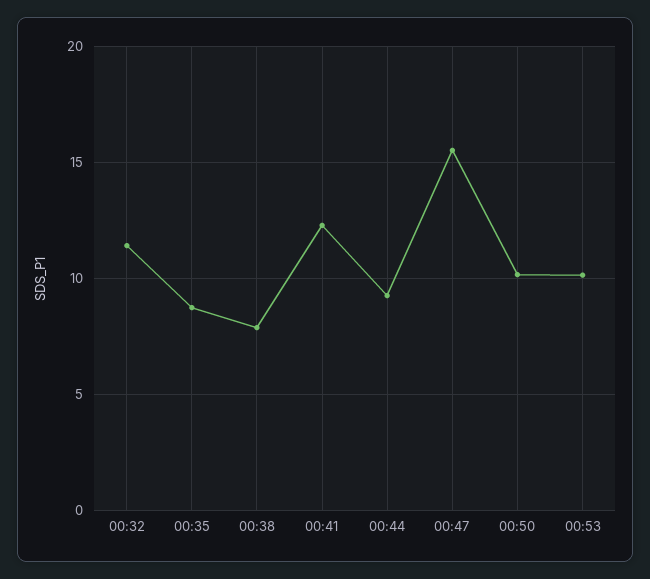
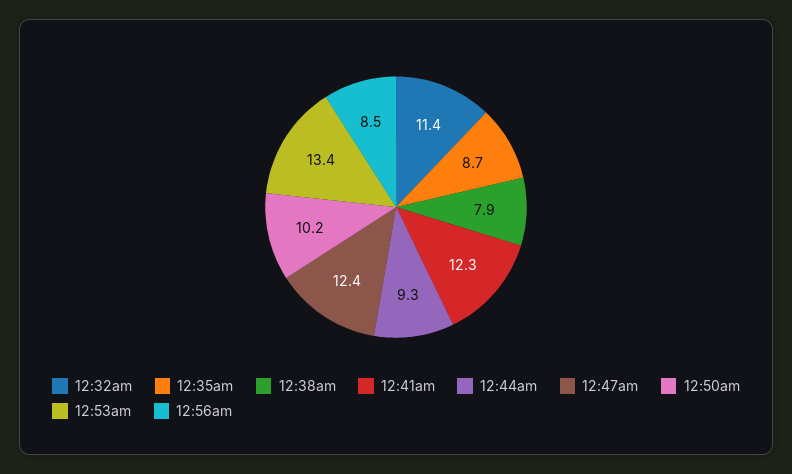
00:47: 15.5 -> 12.4
00:53: 10 -> 13.4
12:56am: none -> 8.5

